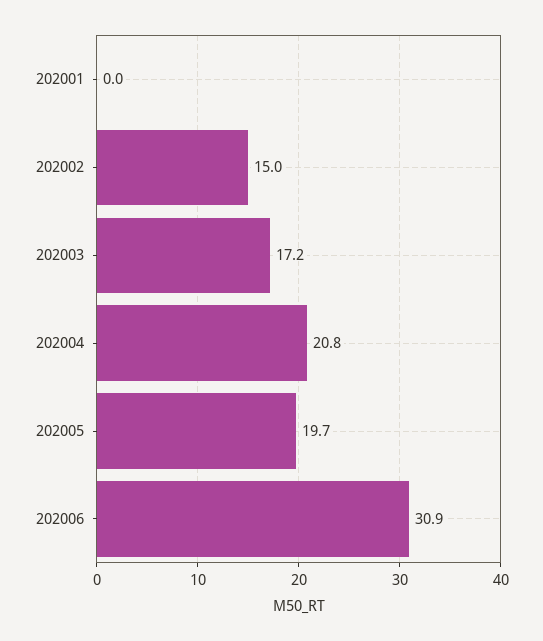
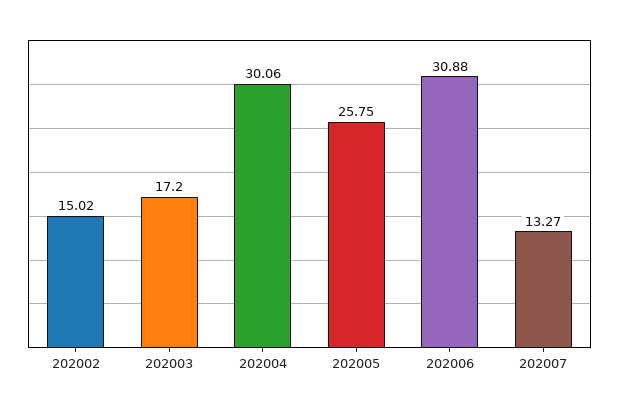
202001: 0 -> none
202004: 20.8 -> 30.06
202005: 19.7 -> 25.75
202007: none -> 13.27

